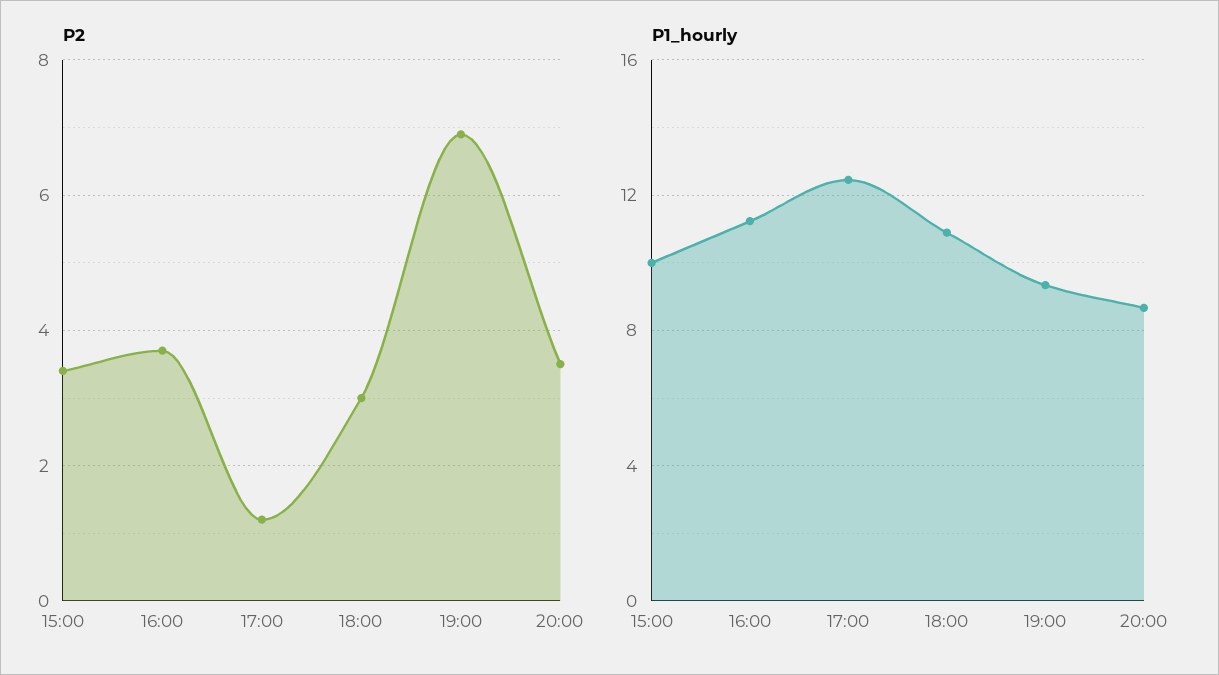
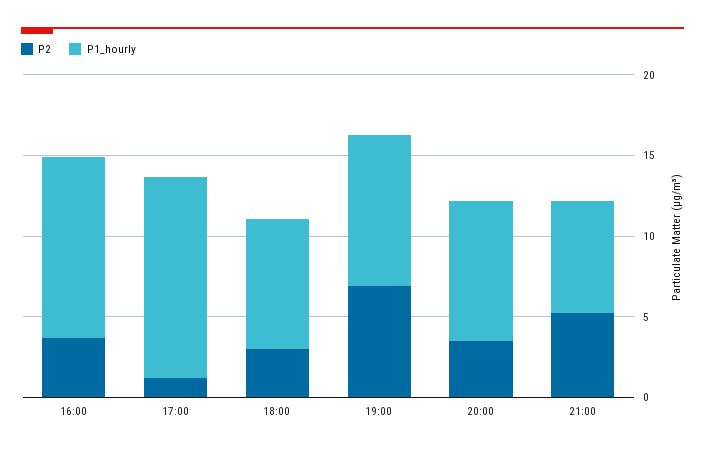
P2, 15:00: 3.5 -> none
P1_hourly, 15:00: 10 -> none
P1_hourly, 18:00: 11 -> 8
P2, 21:00: none -> 5
P1_hourly, 21:00: none -> 7

